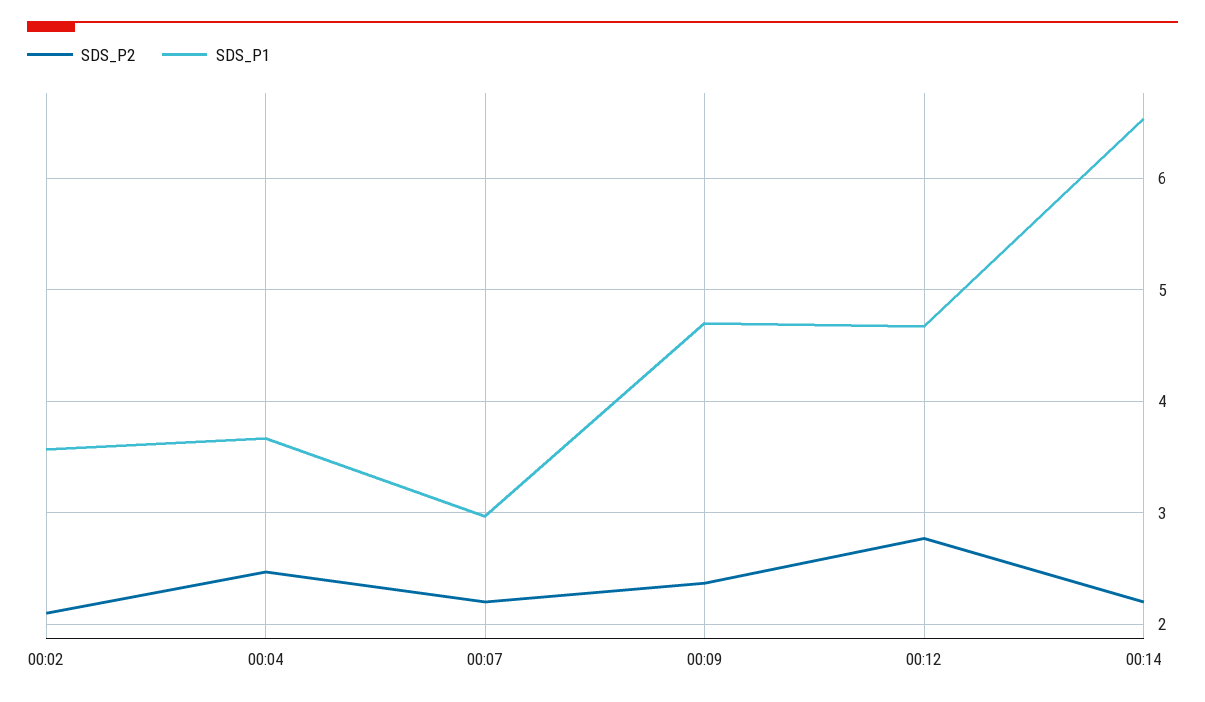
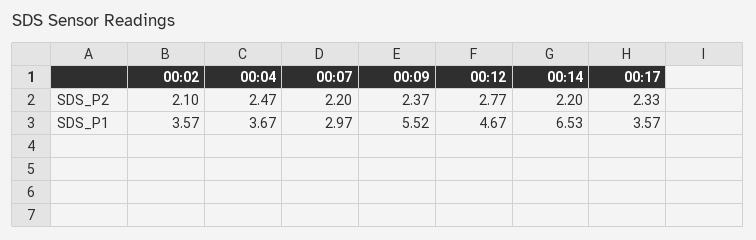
SDS_P1, 00:09: 4.7 -> 5.52
SDS_P2, 00:17: none -> 2.33
SDS_P1, 00:17: none -> 3.57

